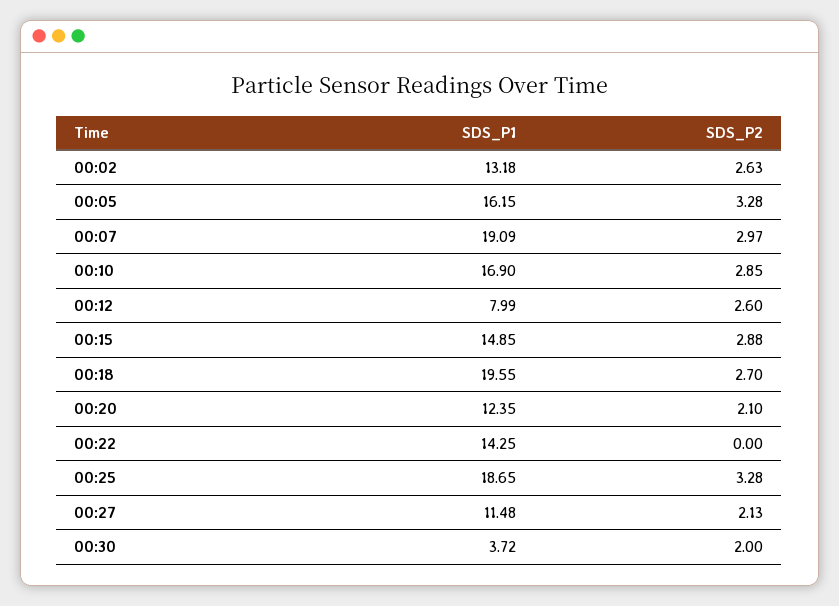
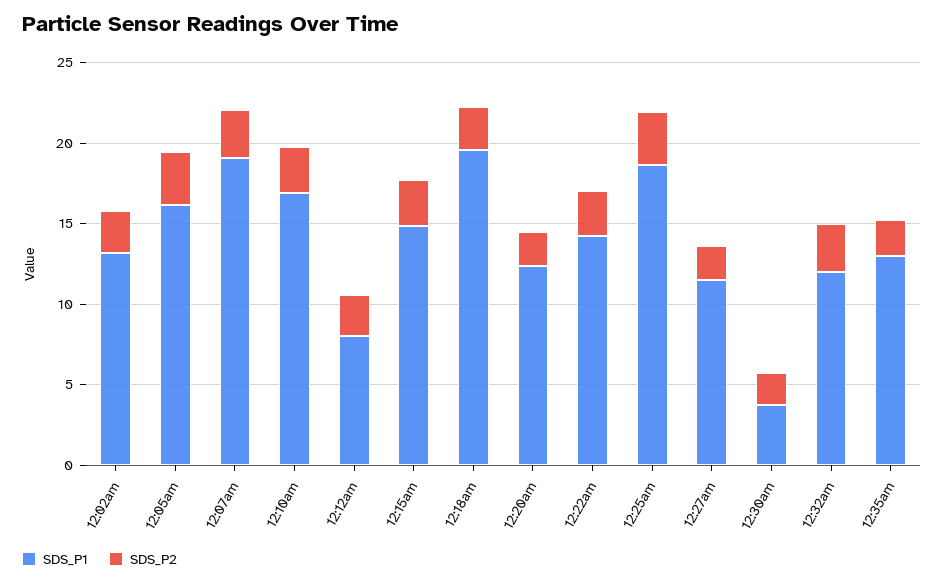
SDS_P2, 00:22: 0 -> 3
SDS_P1, 12:32am: none -> 12
SDS_P2, 12:32am: none -> 3
SDS_P1, 12:35am: none -> 13
SDS_P2, 12:35am: none -> 2

